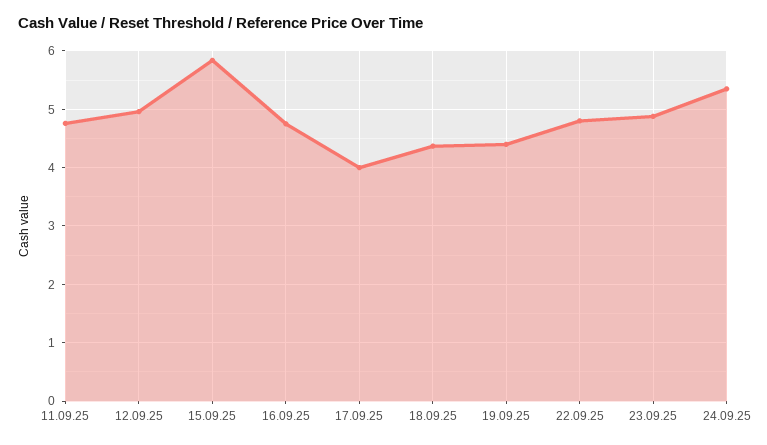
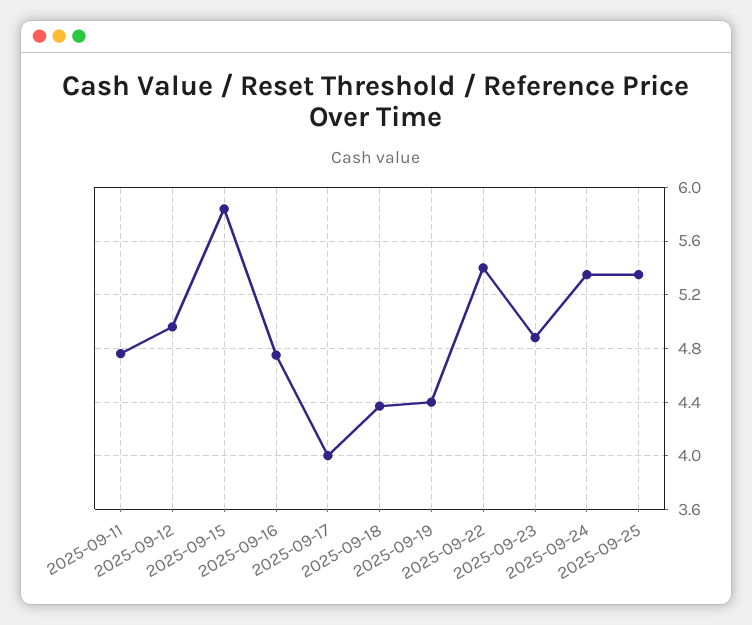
22.09.25: 4.8 -> 5.4
2025-09-25: none -> 5.35

